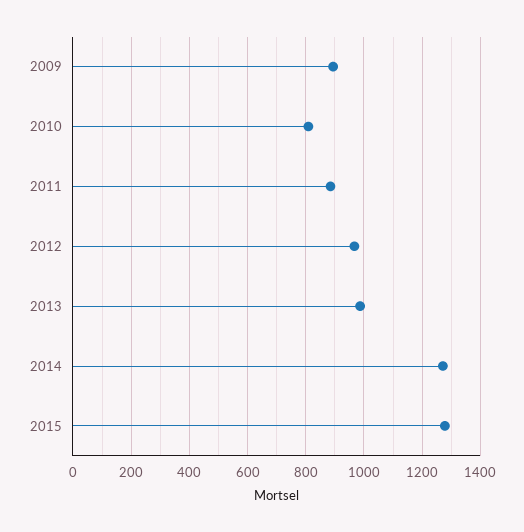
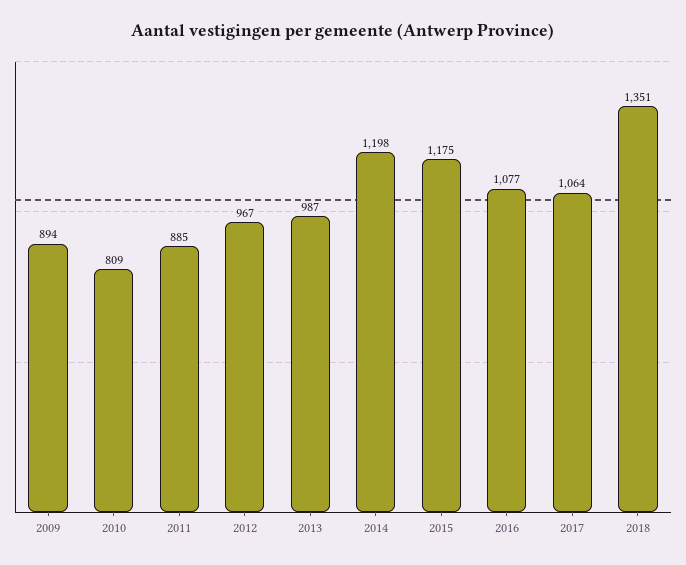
2014: 1275 -> 1198
2015: 1275 -> 1175
2016: none -> 1077
2017: none -> 1064
2018: none -> 1351

